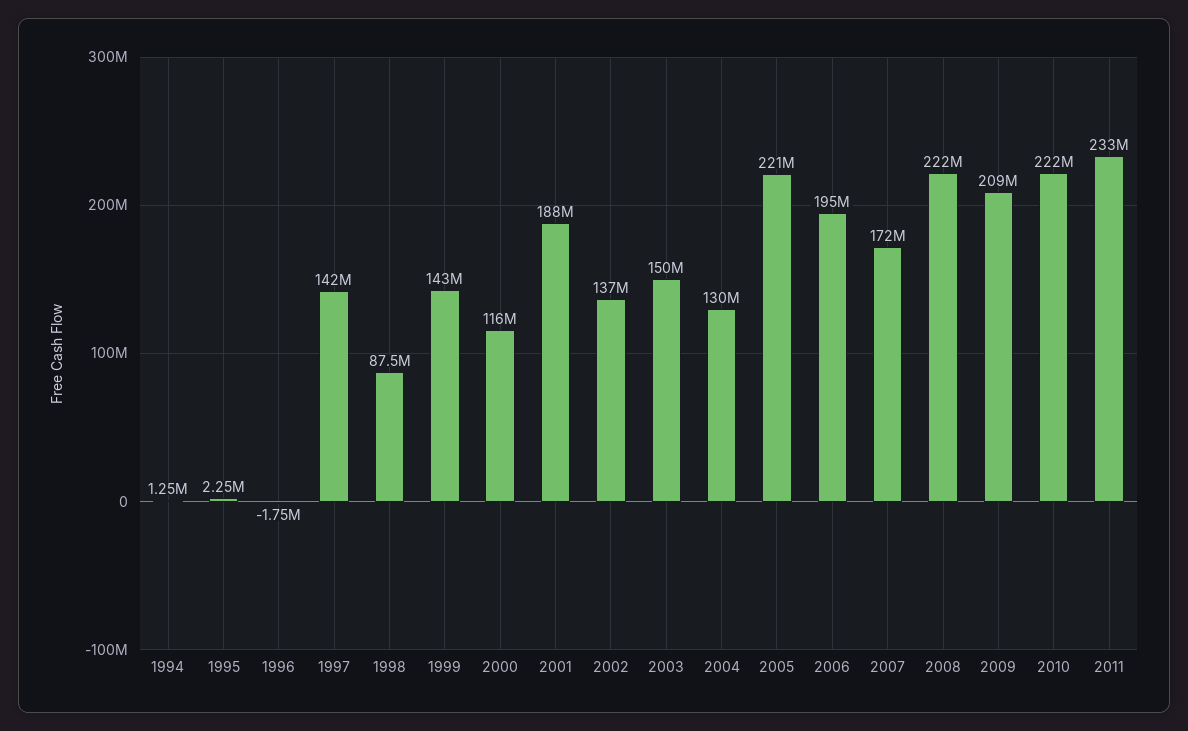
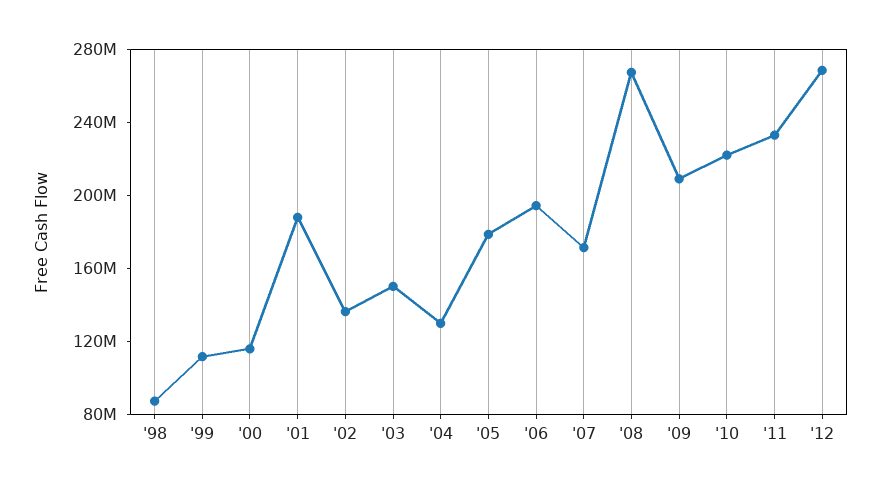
1994: 1250000 -> none
1995: 2250000 -> none
1996: -1750000 -> none
1997: 142000000 -> none
1999: 143000000 -> 110000000
2005: 221000000 -> 180000000
2008: 222000000 -> 270000000
'12: none -> 270000000

